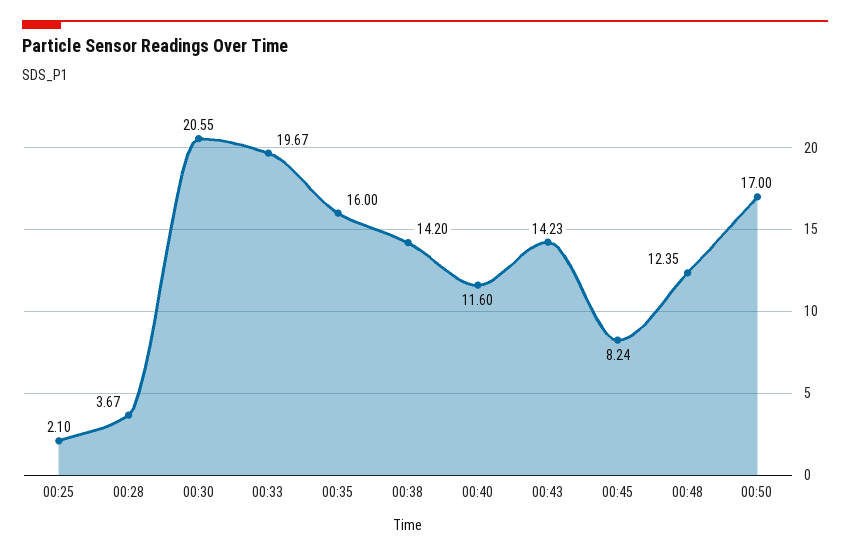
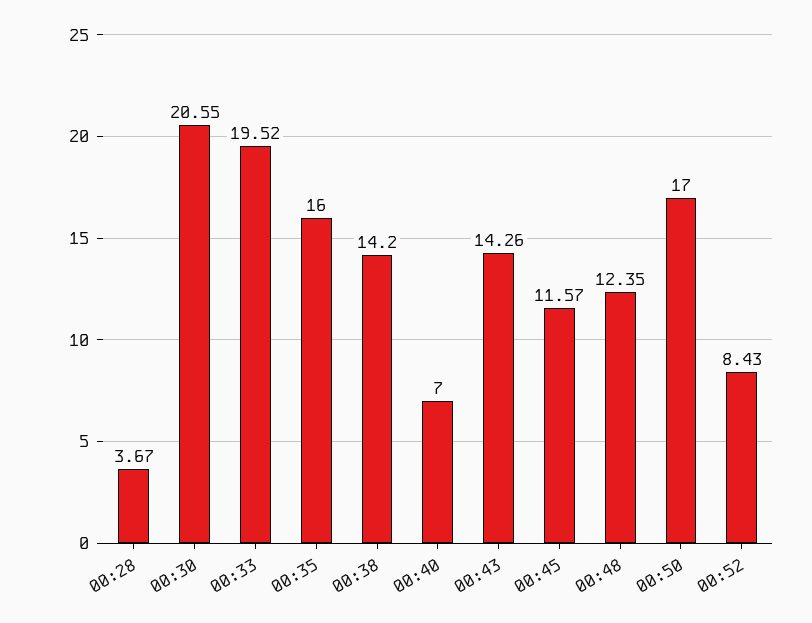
00:25: 2.1 -> none
00:33: 19.67 -> 19.52
00:40: 11.6 -> 7
00:43: 14.23 -> 14.26
00:45: 8.24 -> 11.57
00:52: none -> 8.43

